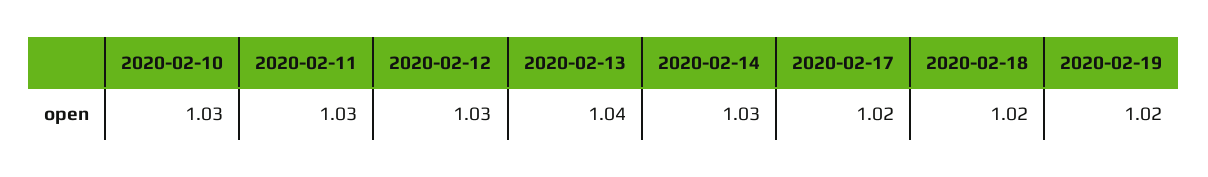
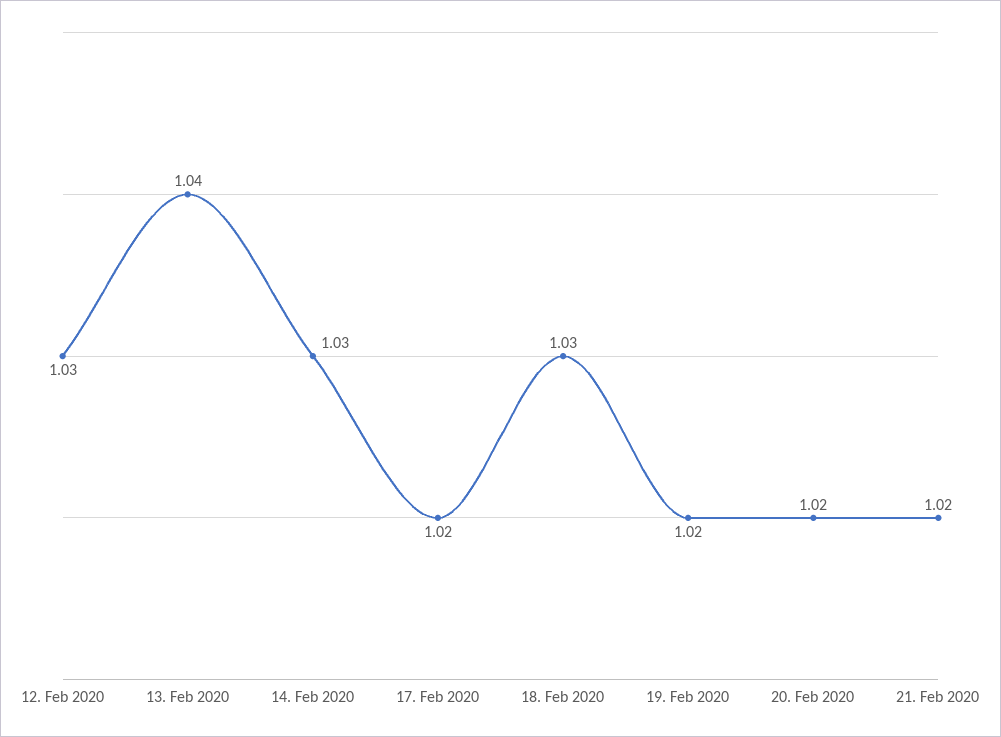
2020-02-10: 1.03 -> none
2020-02-11: 1.03 -> none
2020-02-18: 1.02 -> 1.03
20. Feb 2020: none -> 1.02
21. Feb 2020: none -> 1.02

